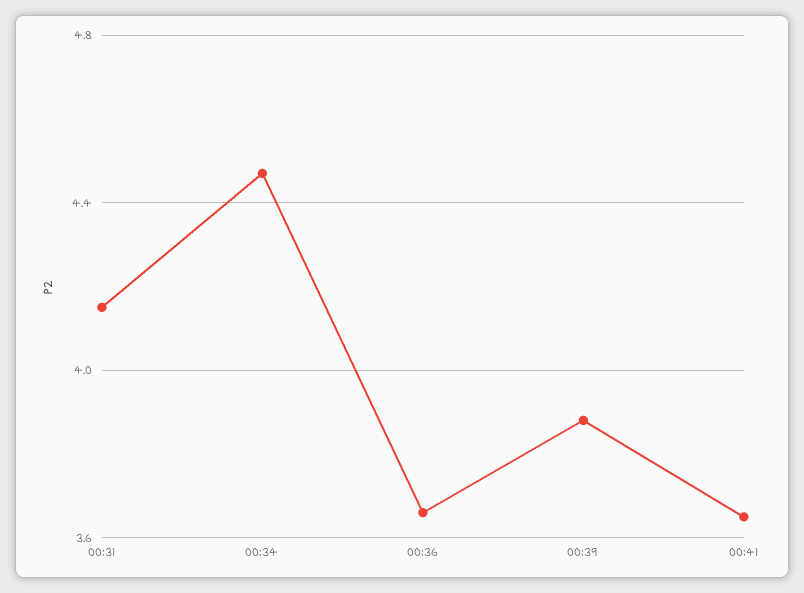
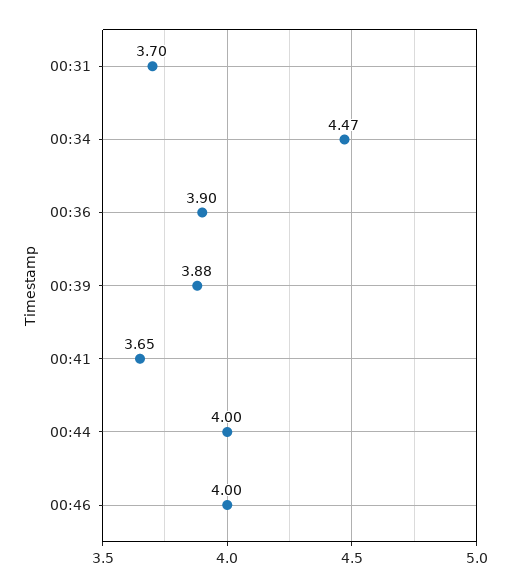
00:31: 4.15 -> 3.7
00:36: 3.65 -> 3.9
00:44: none -> 4
00:46: none -> 4

